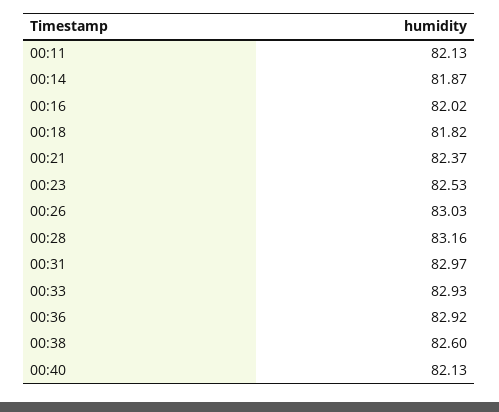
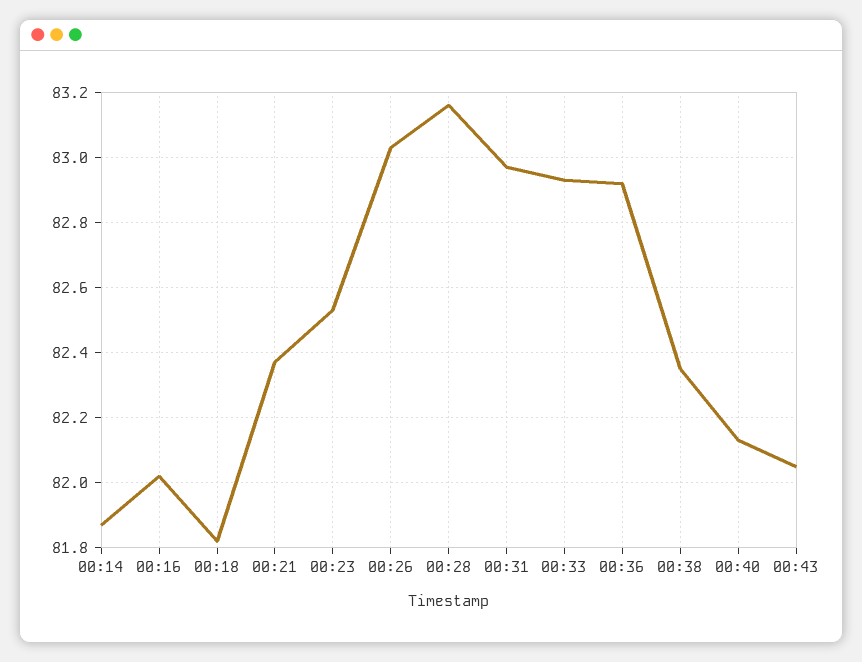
00:11: 82.13 -> none
00:38: 82.6 -> 82.35
00:43: none -> 82.05

